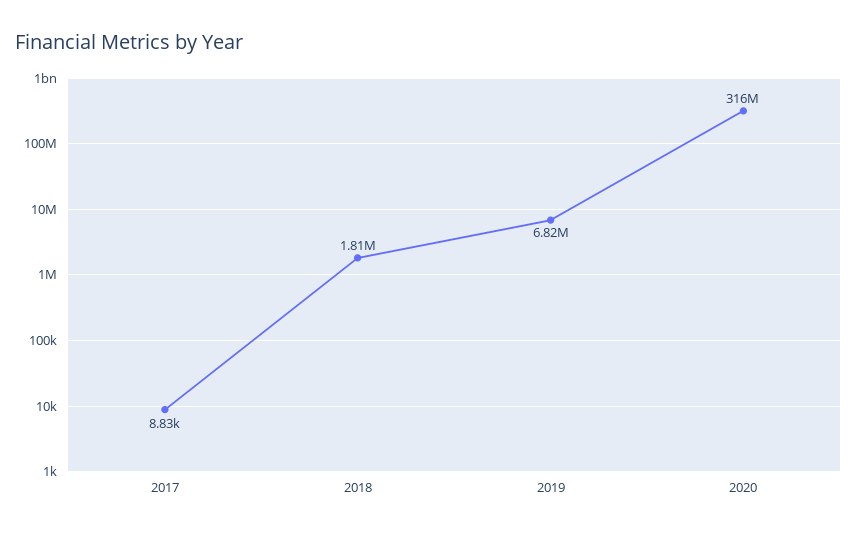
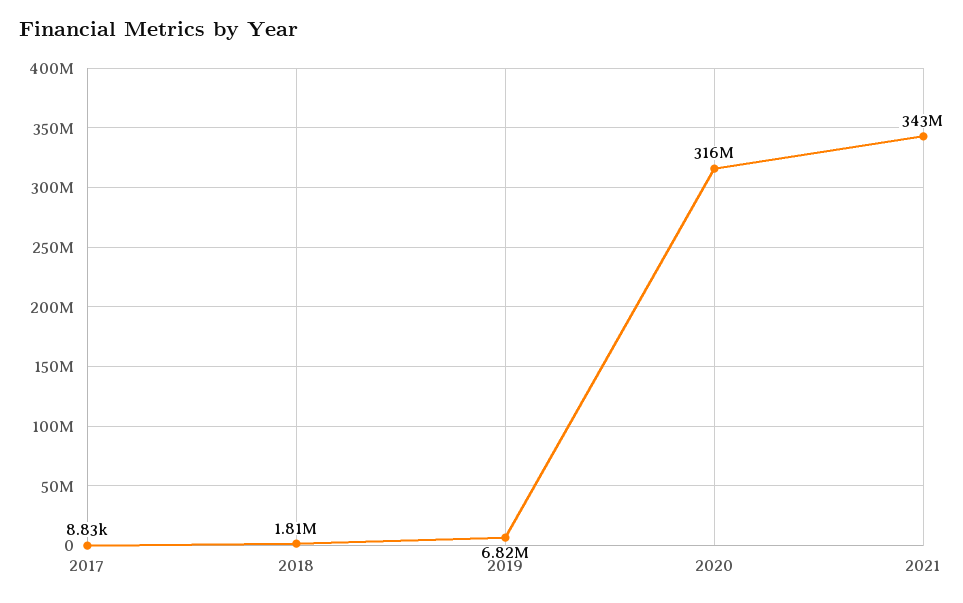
2021: none -> 343000000

